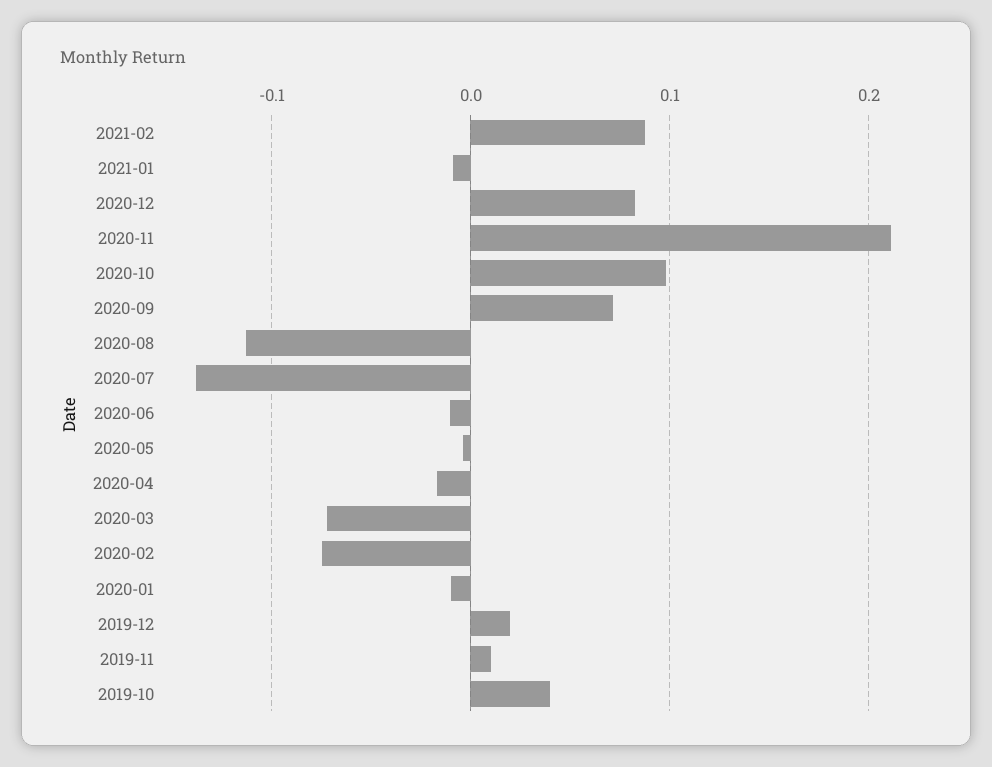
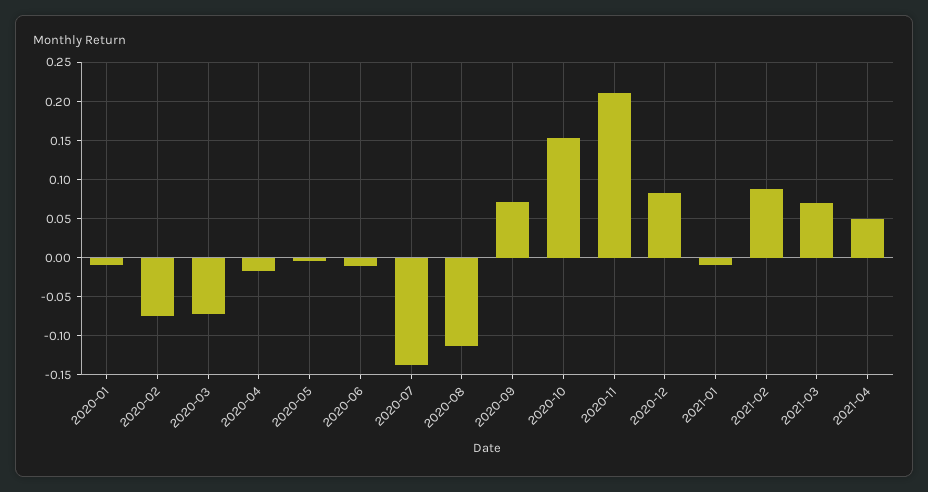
2020-10: 0.1 -> 0.15
2019-12: 0.02 -> none
2019-11: 0.01 -> none
2019-10: 0.04 -> none
2021-03: none -> 0.07
2021-04: none -> 0.05

